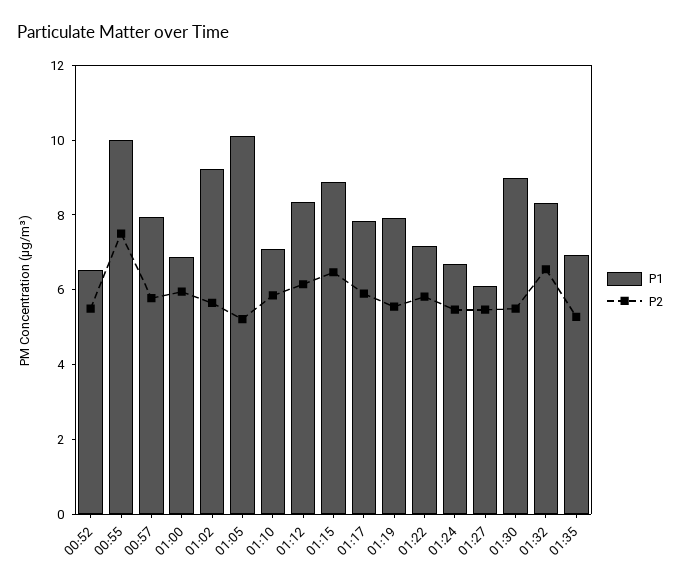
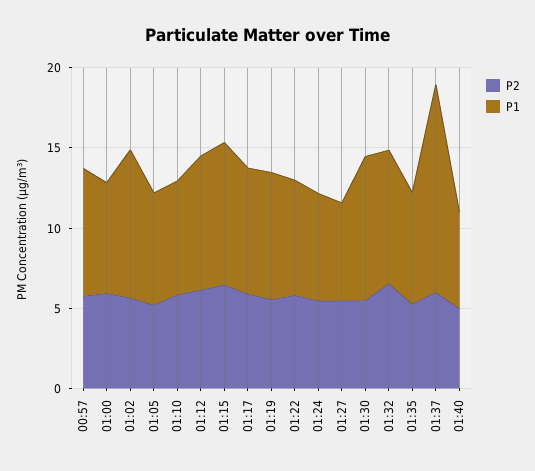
P1, 00:52: 6.5 -> none
P2, 00:52: 5.5 -> none
P1, 00:55: 10 -> none
P2, 00:55: 7.5 -> none
P1, 01:05: 10 -> 7
P2, 01:37: none -> 6
P1, 01:37: none -> 13
P2, 01:40: none -> 5
P1, 01:40: none -> 6

